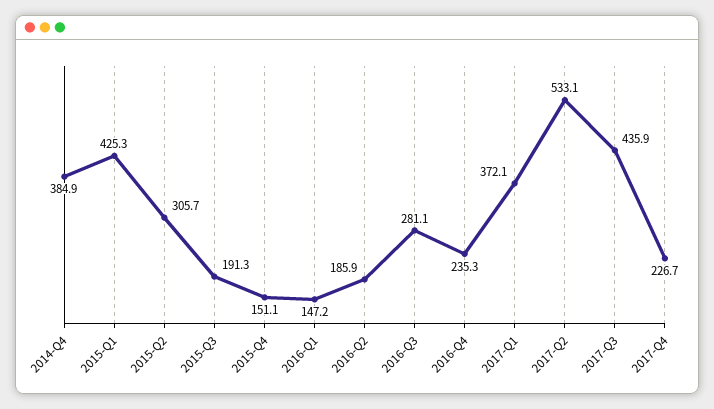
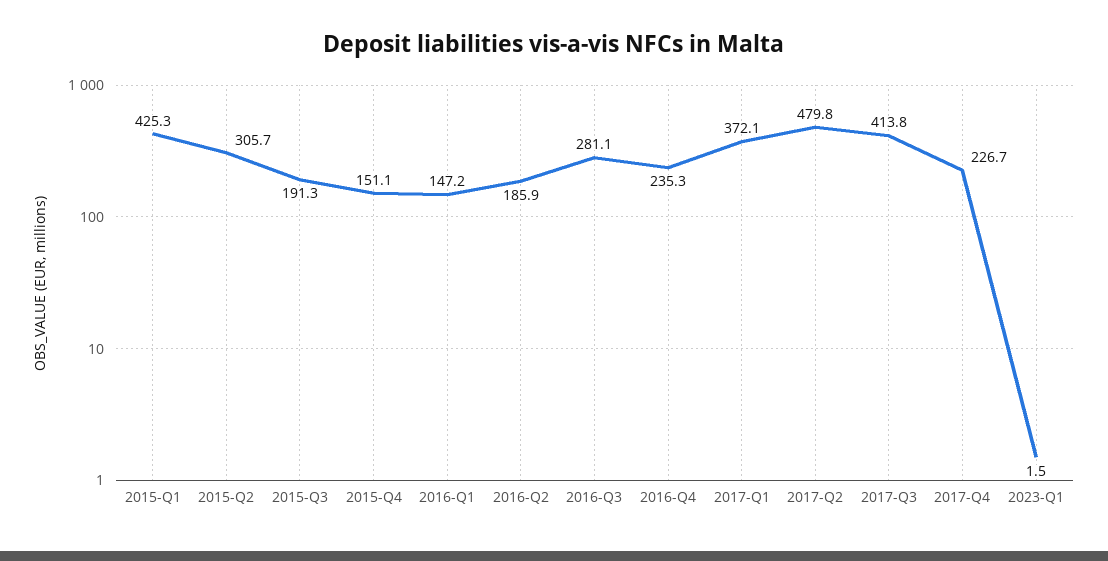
2014-Q4: 384.9 -> none
2017-Q2: 533.1 -> 479.8
2017-Q3: 435.9 -> 413.8
2023-Q1: none -> 1.5

